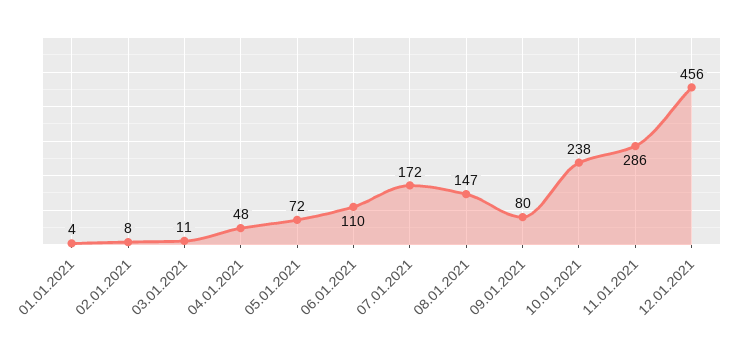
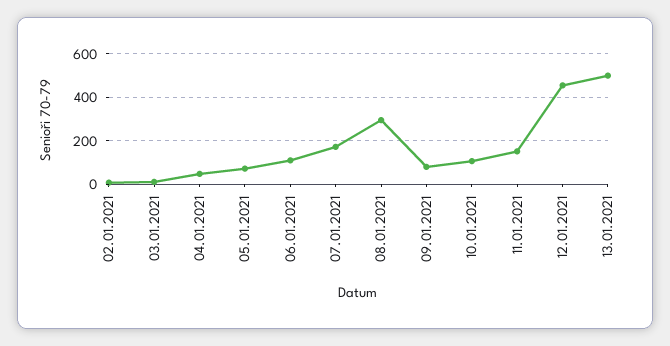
01.01.2021: 4 -> none
08.01.2021: 147 -> 300
10.01.2021: 238 -> 100
11.01.2021: 286 -> 150
13.01.2021: none -> 500

